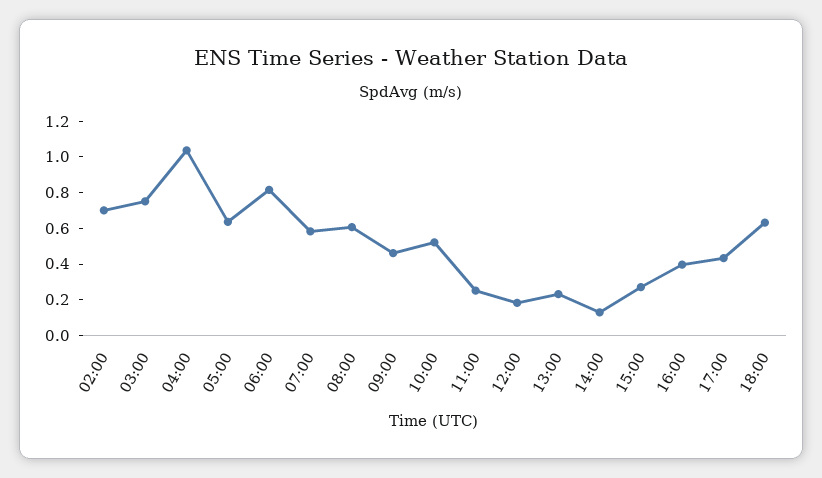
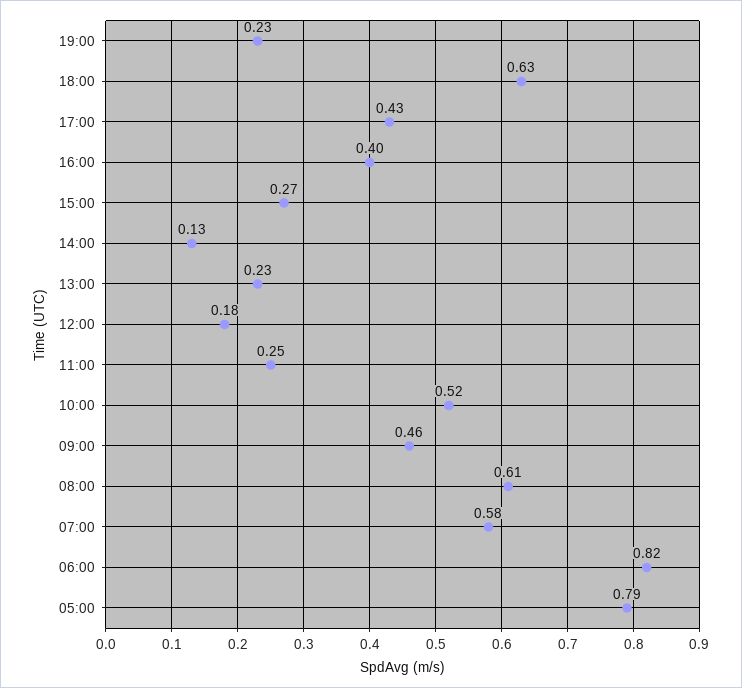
02:00: 0.7 -> none
03:00: 0.75 -> none
04:00: 1.05 -> none
05:00: 0.65 -> 0.79
19:00: none -> 0.23

